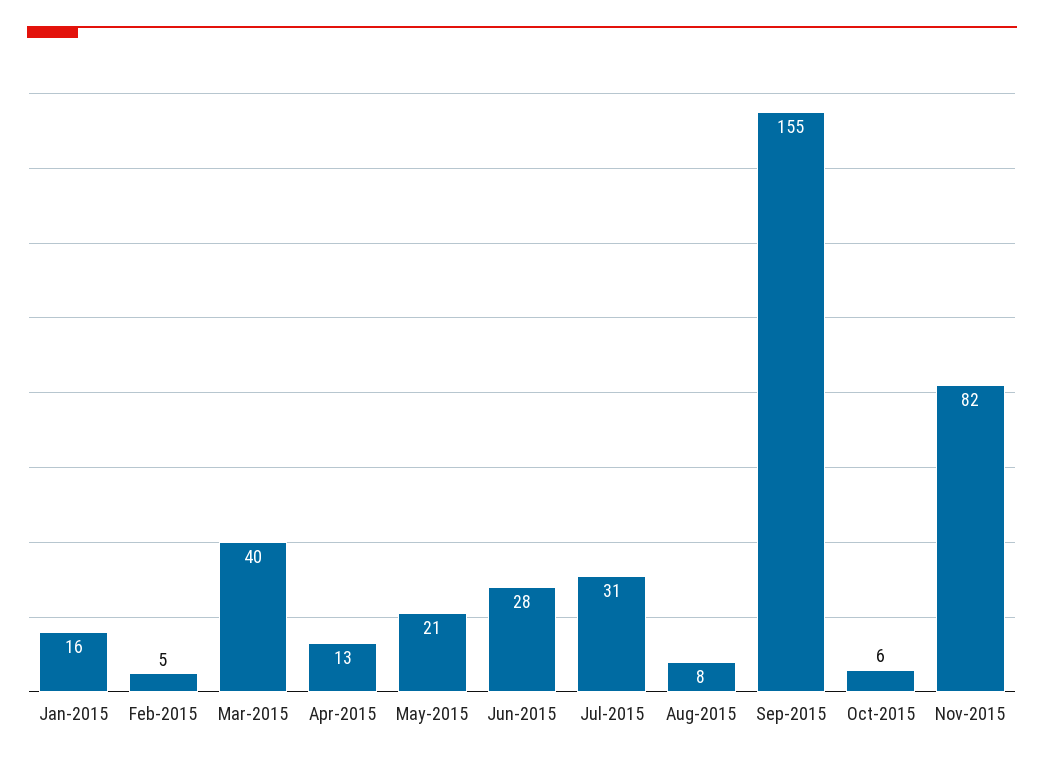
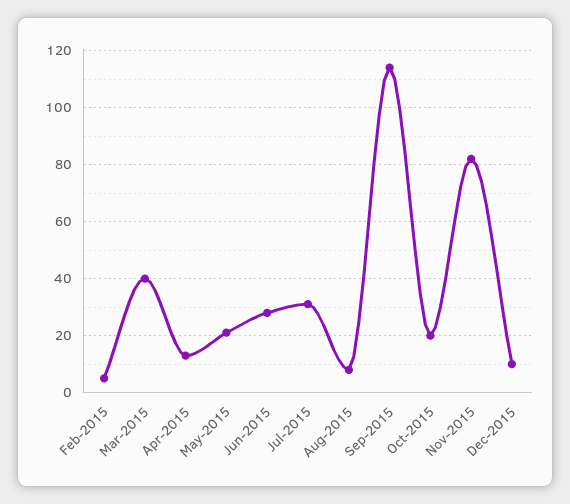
Jan-2015: 16 -> none
Sep-2015: 155 -> 115
Oct-2015: 6 -> 20
Dec-2015: none -> 10

